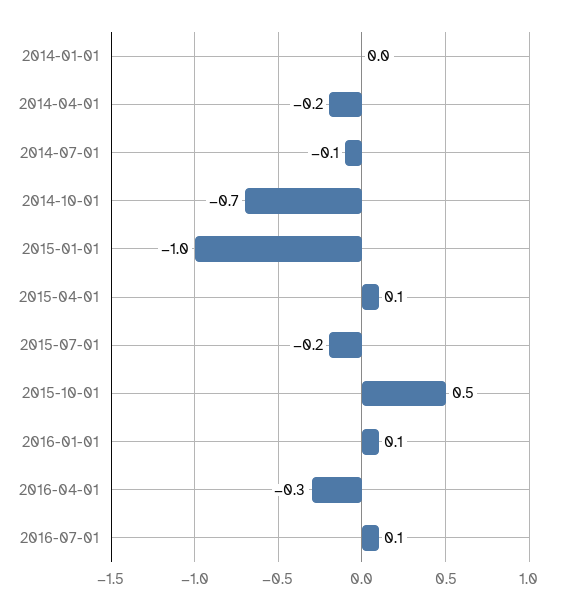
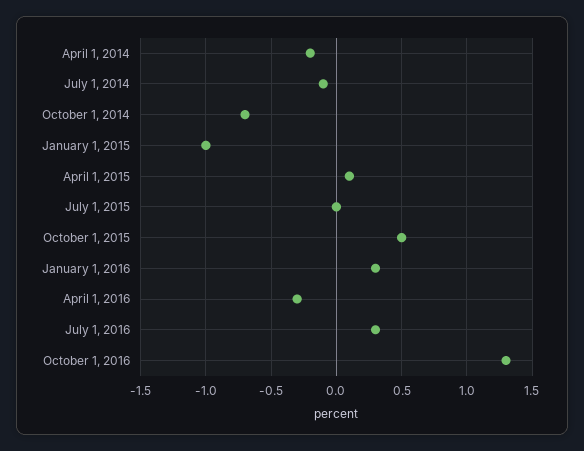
2014-01-01: 0 -> none
2015-07-01: -0.2 -> 0
2016-01-01: 0.1 -> 0.3
2016-07-01: 0.1 -> 0.3
October 1, 2016: none -> 1.3

